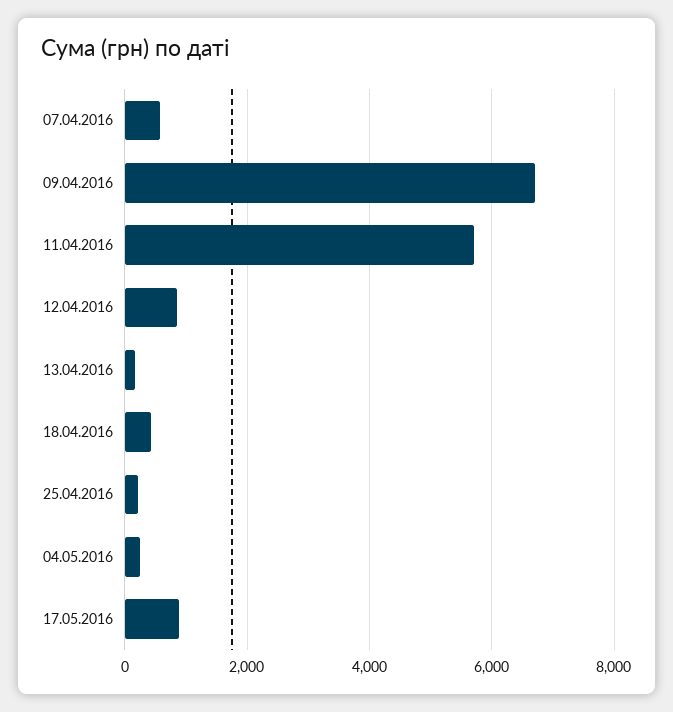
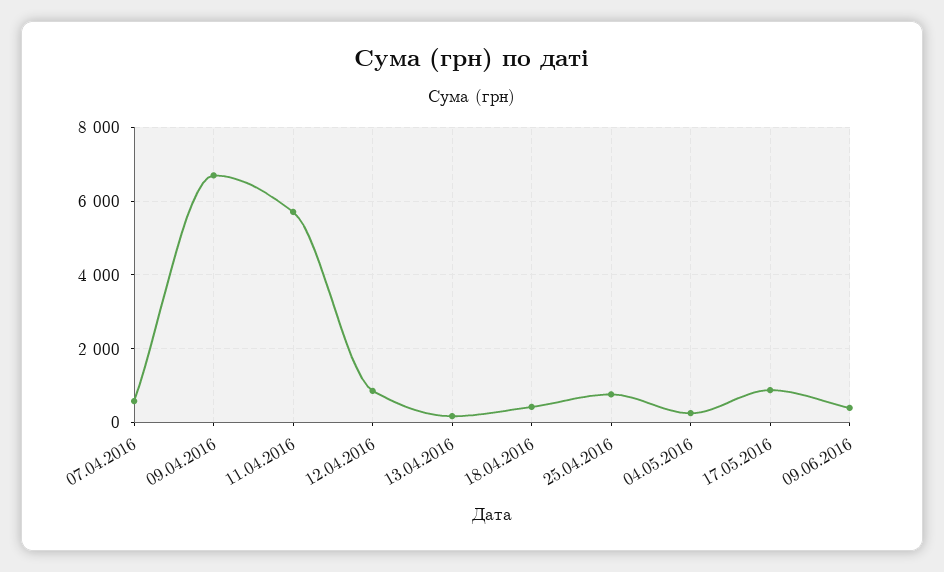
25.04.2016: 200 -> 800
09.06.2016: none -> 400

